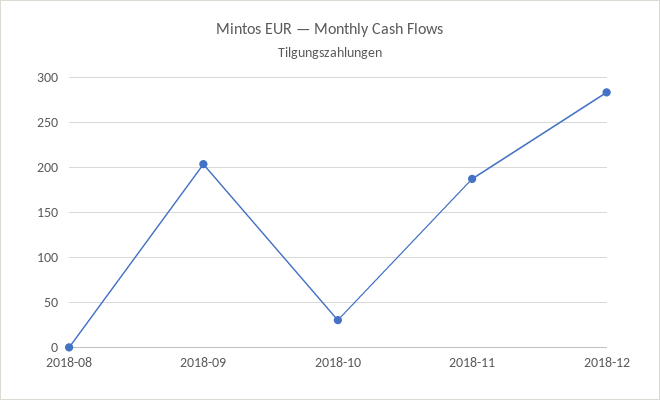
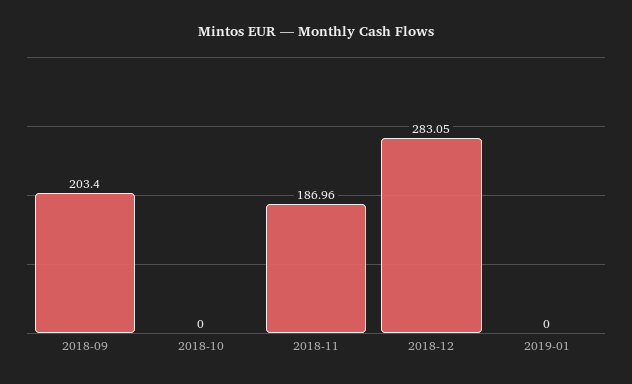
2018-08: 0 -> none
2018-10: 30 -> 0
2019-01: none -> 0

